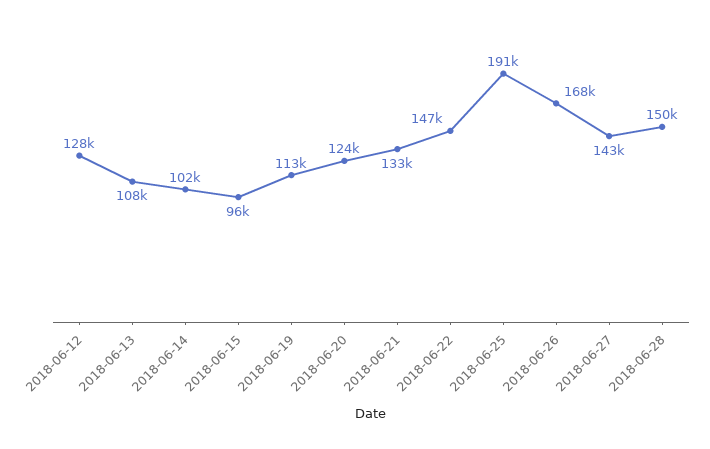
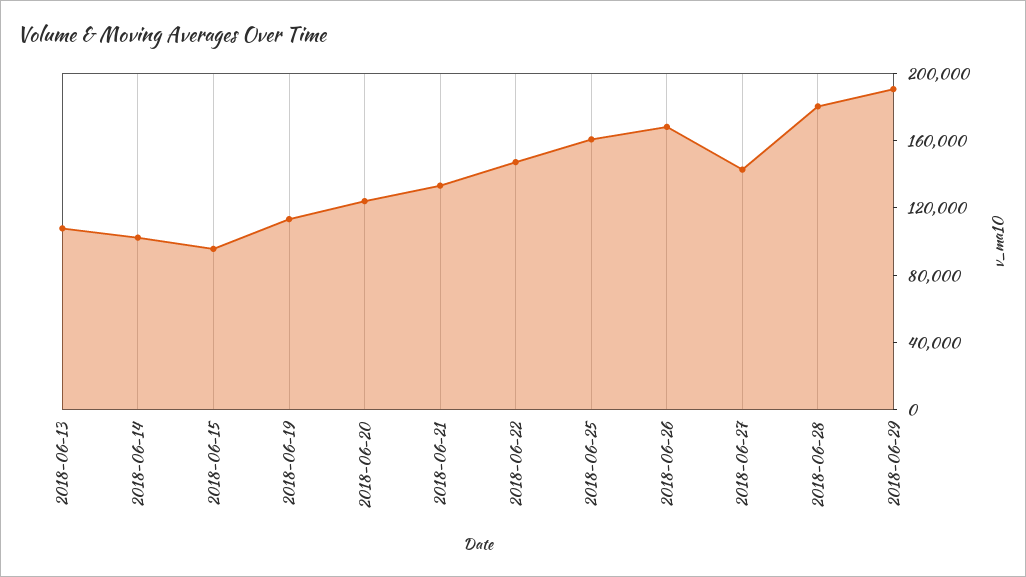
2018-06-12: 128000 -> none
2018-06-25: 191000 -> 160000
2018-06-28: 150000 -> 180000
2018-06-29: none -> 190000

